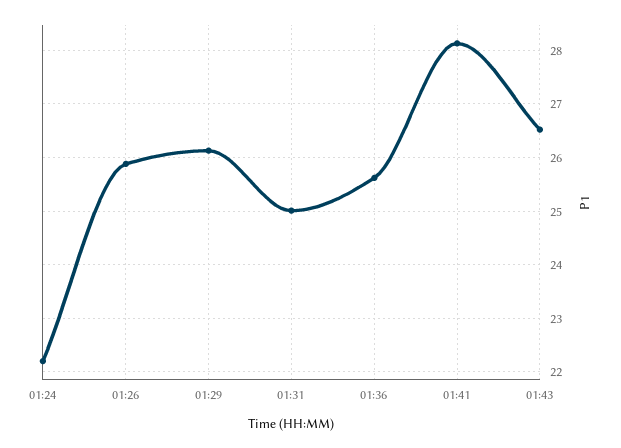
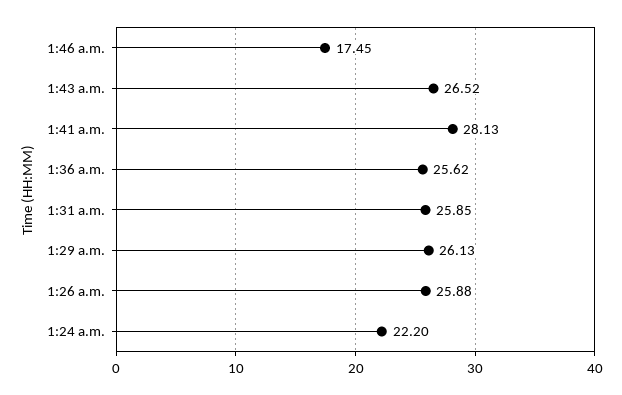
01:31: 25 -> 25.85
1:46 a.m.: none -> 17.45

